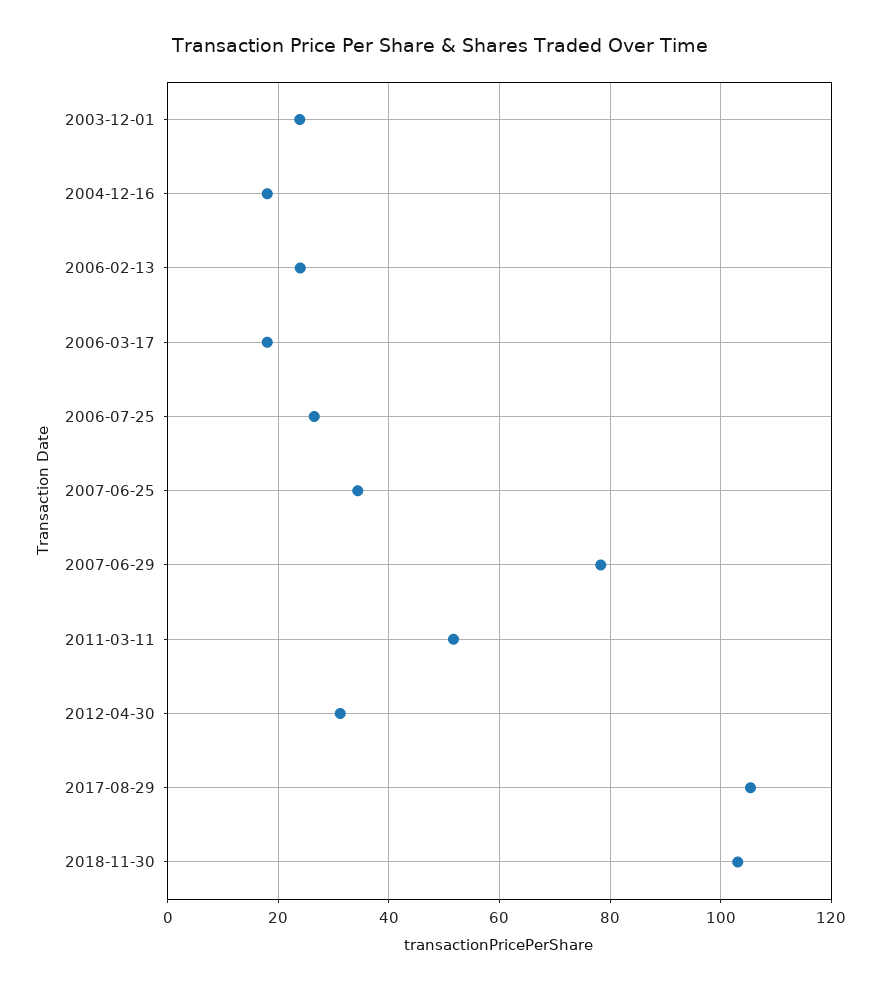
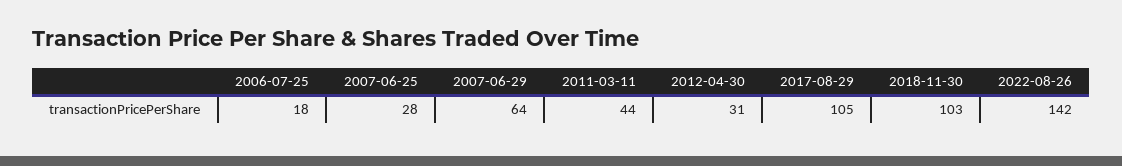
2003-12-01: 24 -> none
2004-12-16: 18 -> none
2006-02-13: 24 -> none
2006-03-17: 18 -> none
2006-07-25: 26 -> 18
2007-06-25: 34 -> 28
2007-06-29: 78 -> 64
2011-03-11: 52 -> 44
2022-08-26: none -> 142

